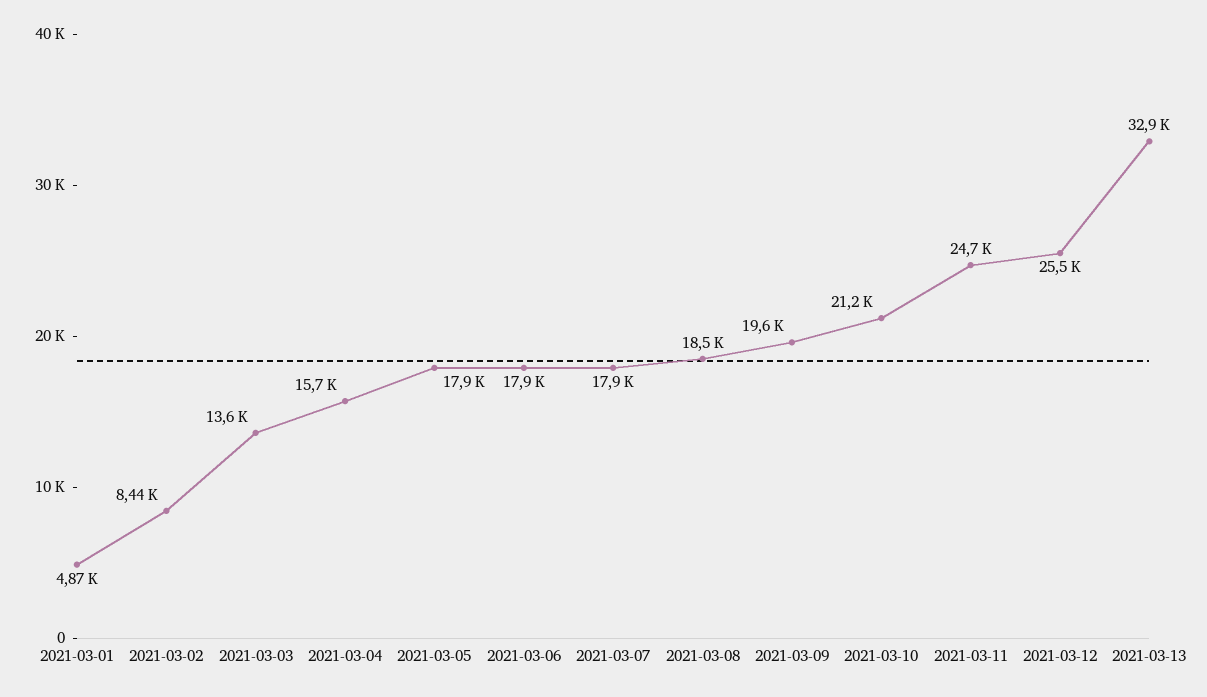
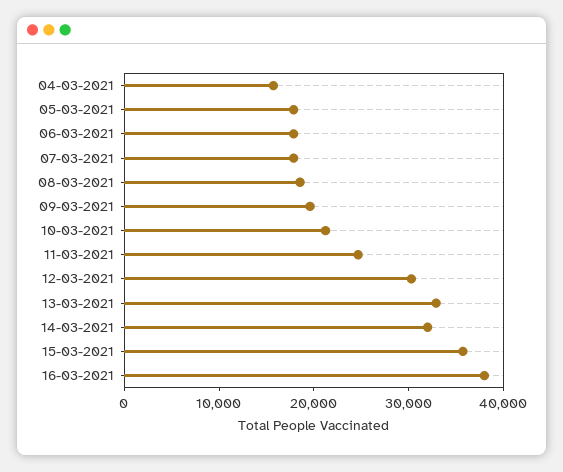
2021-03-01: 4870 -> none
2021-03-02: 8440 -> none
2021-03-03: 13600 -> none
2021-03-12: 25500 -> 30000
14-03-2021: none -> 32000
15-03-2021: none -> 36000
16-03-2021: none -> 38000

